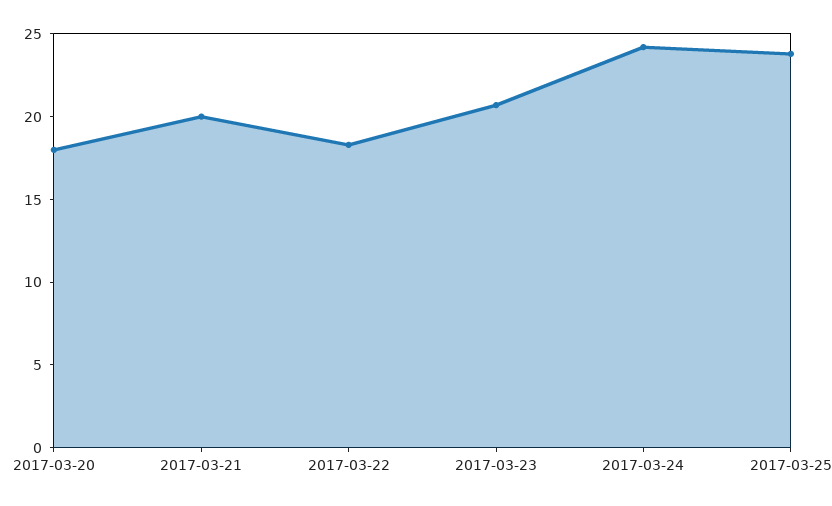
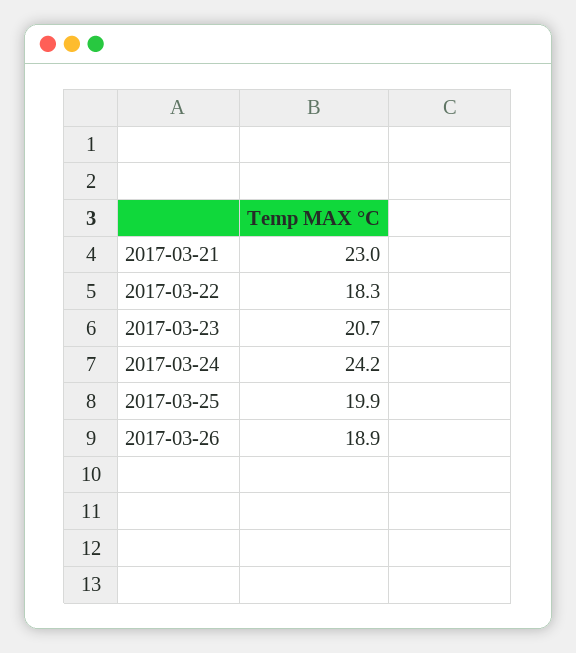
2017-03-20: 18 -> none
2017-03-21: 20 -> 23
2017-03-25: 24 -> 19.9
2017-03-26: none -> 18.9

